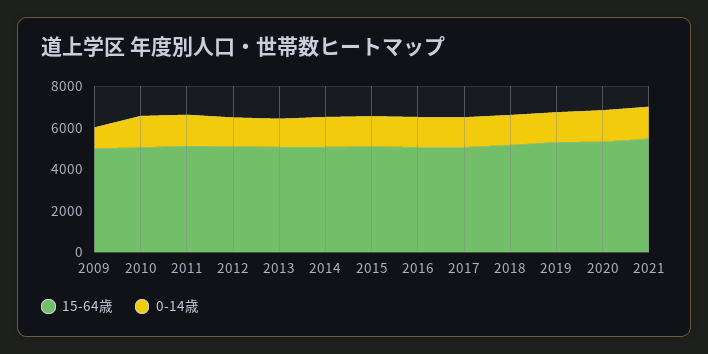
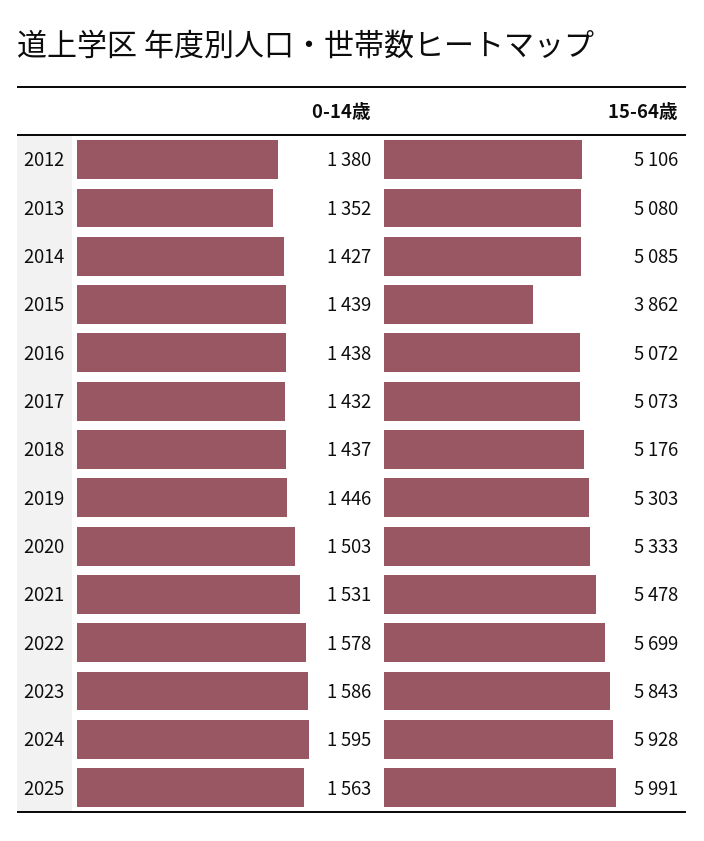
15-64歳, 2009: 5000 -> none
0-14歳, 2009: 1000 -> none
15-64歳, 2010: 5000 -> none
0-14歳, 2010: 1500 -> none
15-64歳, 2011: 5000 -> none
0-14歳, 2011: 1500 -> none
15-64歳, 2015: 5000 -> 3862
0-14歳, 2022: none -> 1578
15-64歳, 2022: none -> 5699
0-14歳, 2023: none -> 1586
15-64歳, 2023: none -> 5843
0-14歳, 2024: none -> 1595
15-64歳, 2024: none -> 5928
0-14歳, 2025: none -> 1563
15-64歳, 2025: none -> 5991

